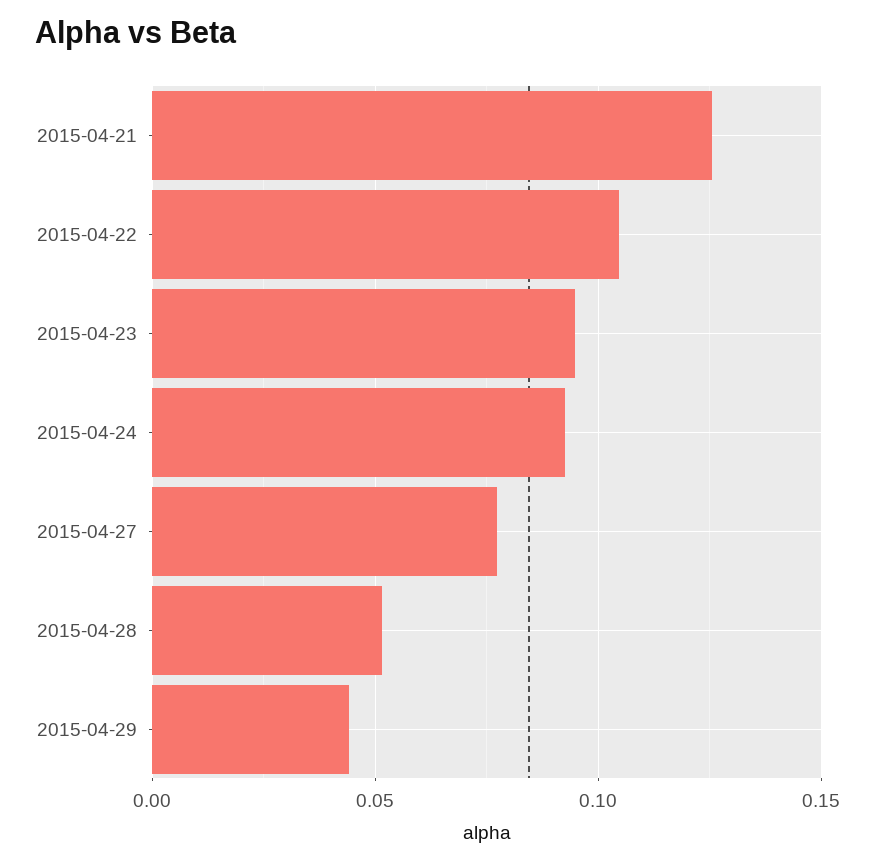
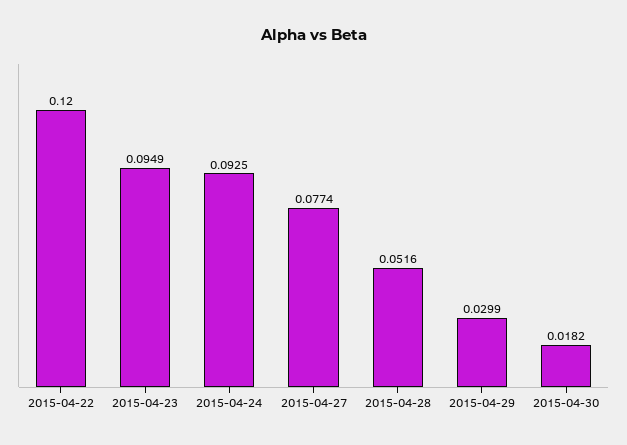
2015-04-21: 0.125 -> none
2015-04-22: 0.105 -> 0.12
2015-04-29: 0.045 -> 0.0299
2015-04-30: none -> 0.0182

